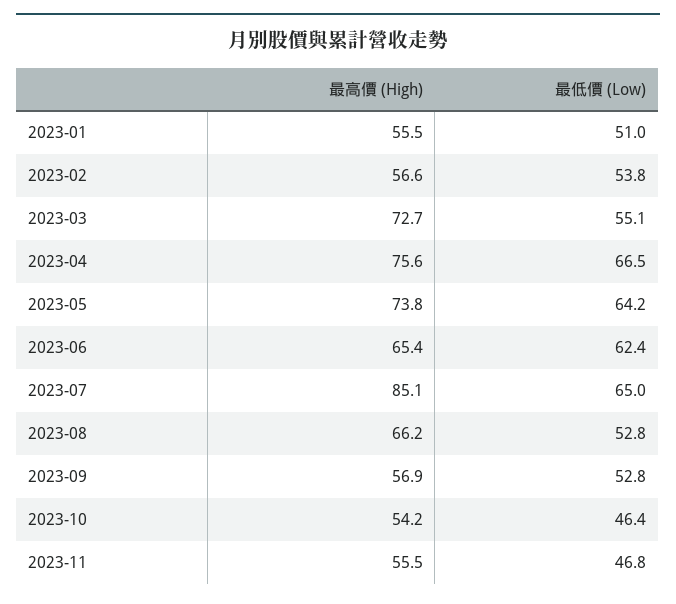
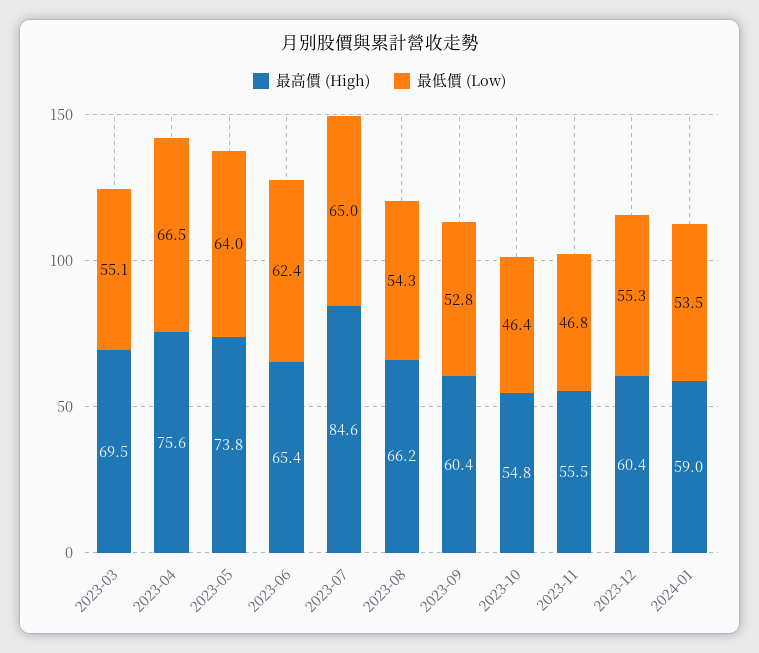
最高價 (High), 2023-01: 55.5 -> none
最低價 (Low), 2023-01: 51 -> none
最高價 (High), 2023-02: 56.6 -> none
最低價 (Low), 2023-02: 53.8 -> none
最高價 (High), 2023-03: 72.7 -> 69.5
最低價 (Low), 2023-05: 64.2 -> 64
最高價 (High), 2023-07: 85.1 -> 84.6
最低價 (Low), 2023-08: 52.8 -> 54.3
最高價 (High), 2023-09: 56.9 -> 60.4
最高價 (High), 2023-10: 54.2 -> 54.8
最高價 (High), 2023-12: none -> 60.4
最低價 (Low), 2023-12: none -> 55.3
最高價 (High), 2024-01: none -> 59
最低價 (Low), 2024-01: none -> 53.5

